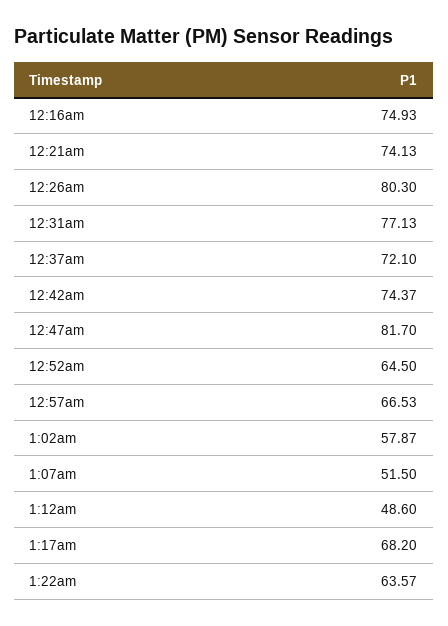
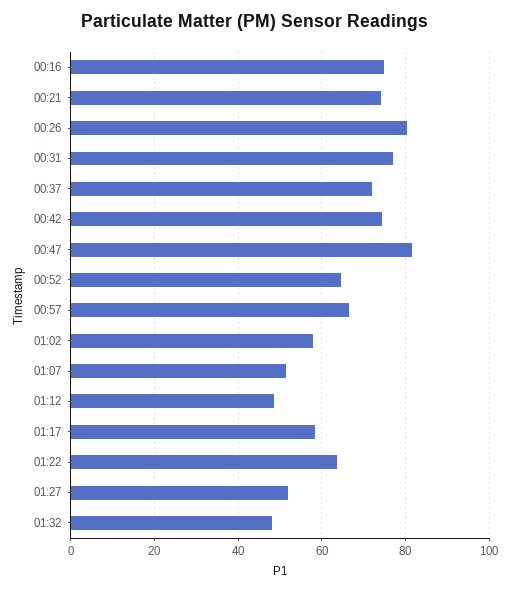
1:17am: 68.2 -> 58
01:27: none -> 52
01:32: none -> 48

